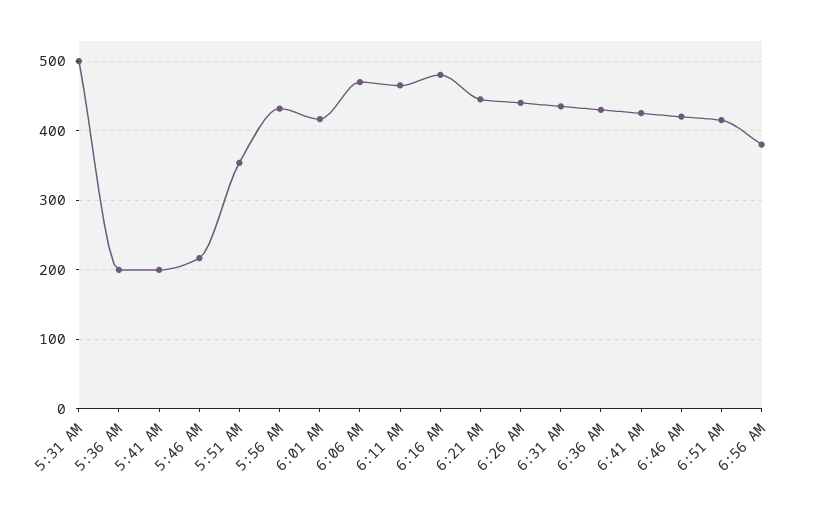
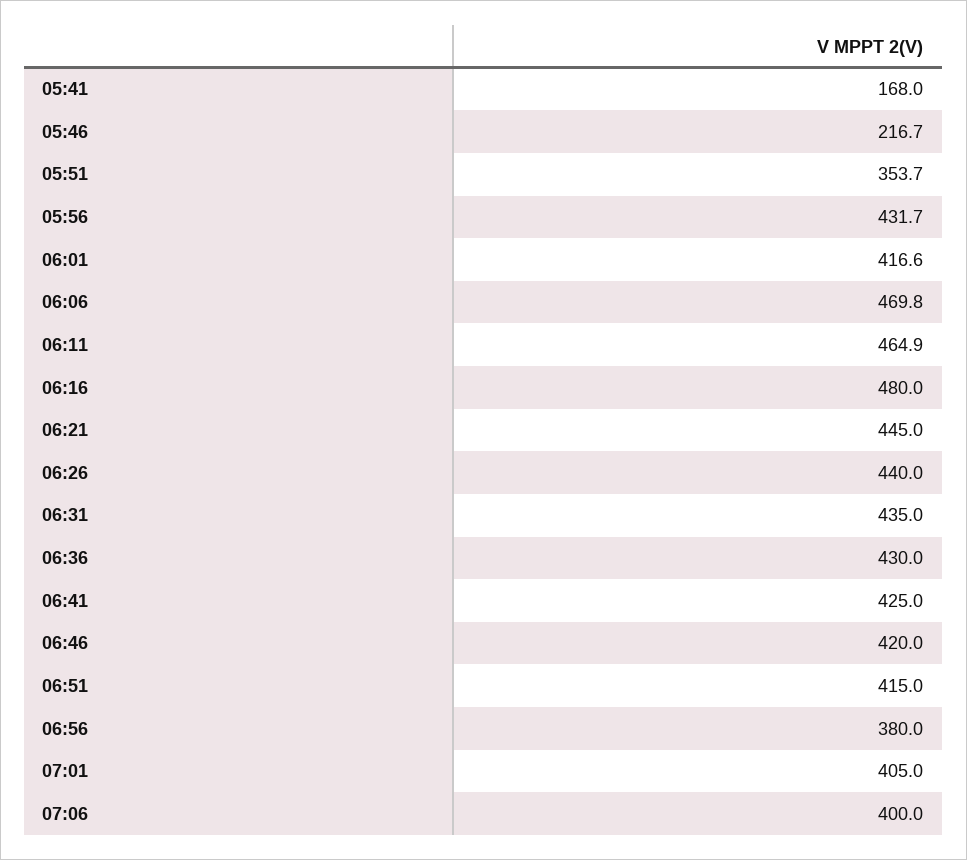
5:31 AM: 500 -> none
5:36 AM: 200 -> none
5:41 AM: 200 -> 168
07:01: none -> 405
07:06: none -> 400

